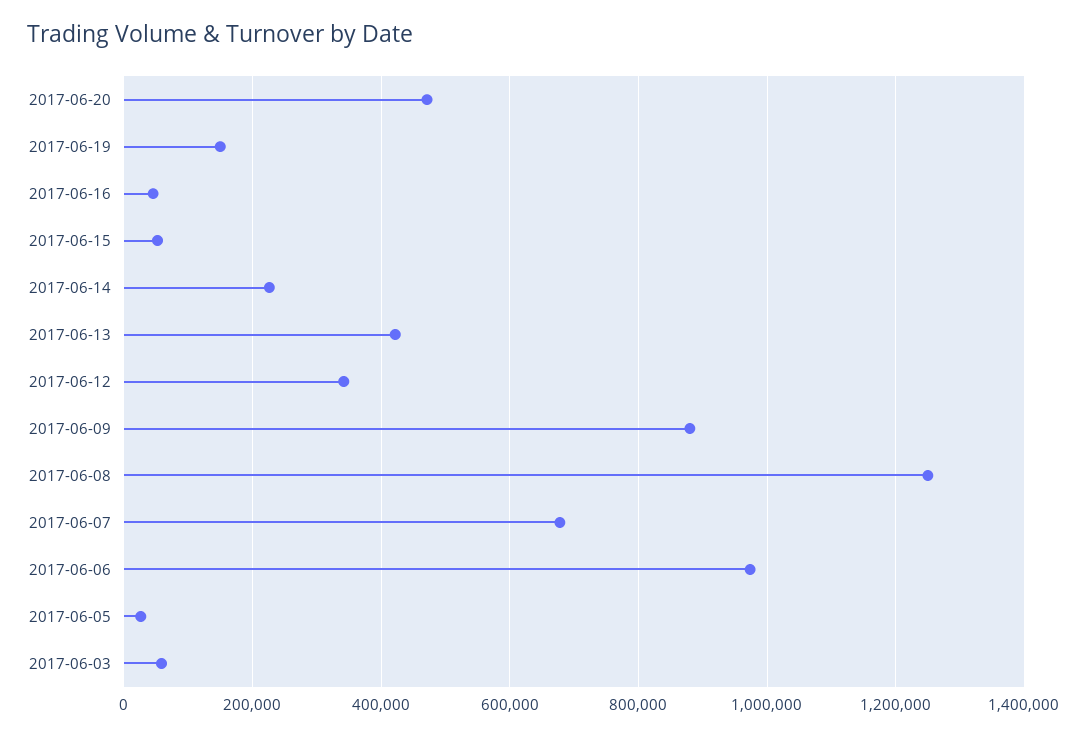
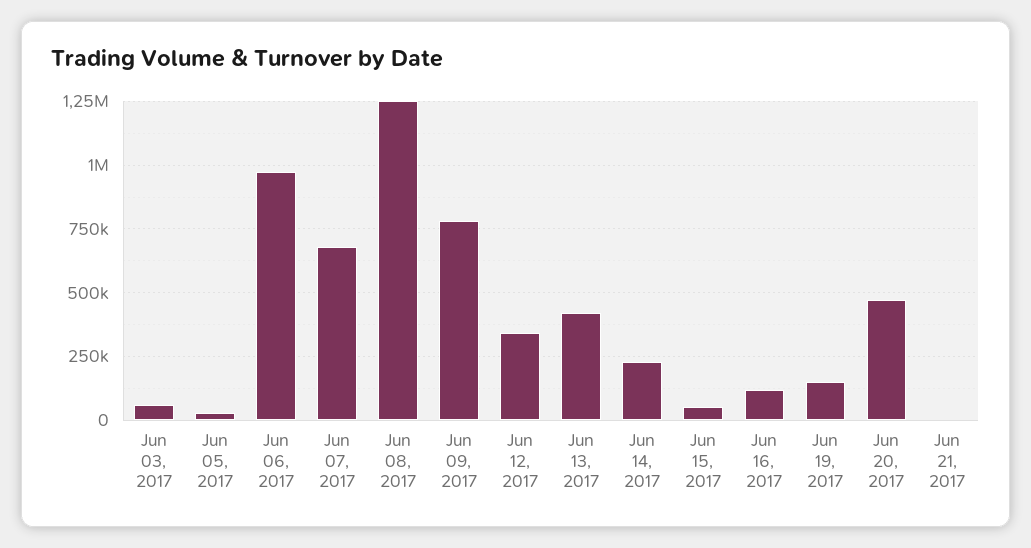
2017-06-16: 40000 -> 125000
2017-06-09: 880000 -> 775000
Jun 21, 2017: none -> 0

